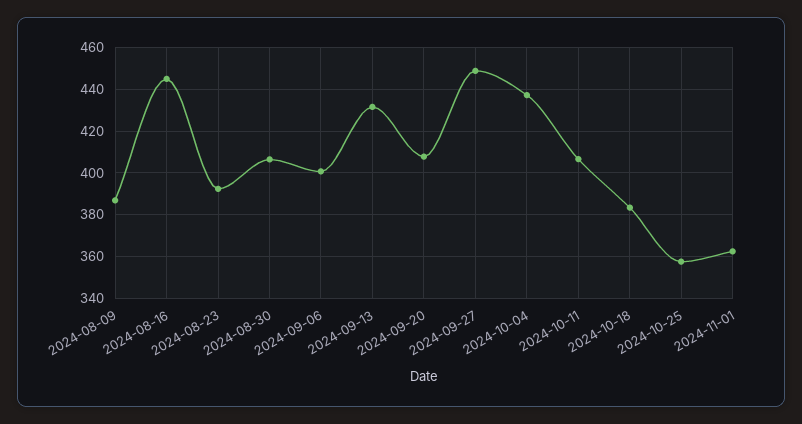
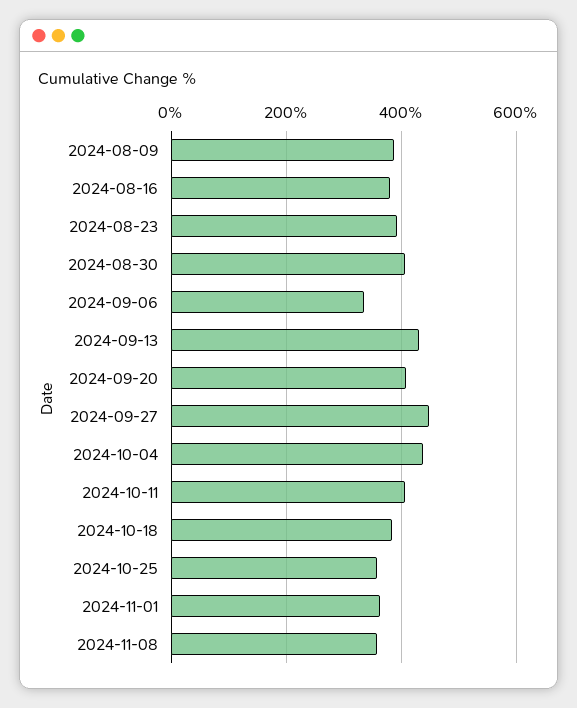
2024-08-16: 445 -> 380
2024-09-06: 400 -> 340
2024-11-08: none -> 360

